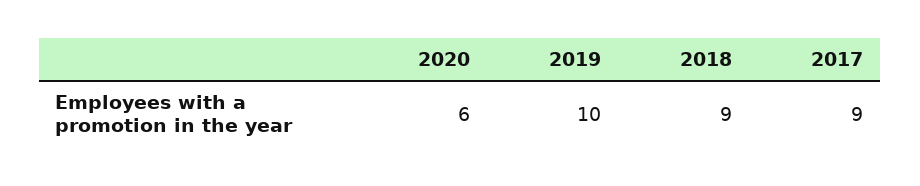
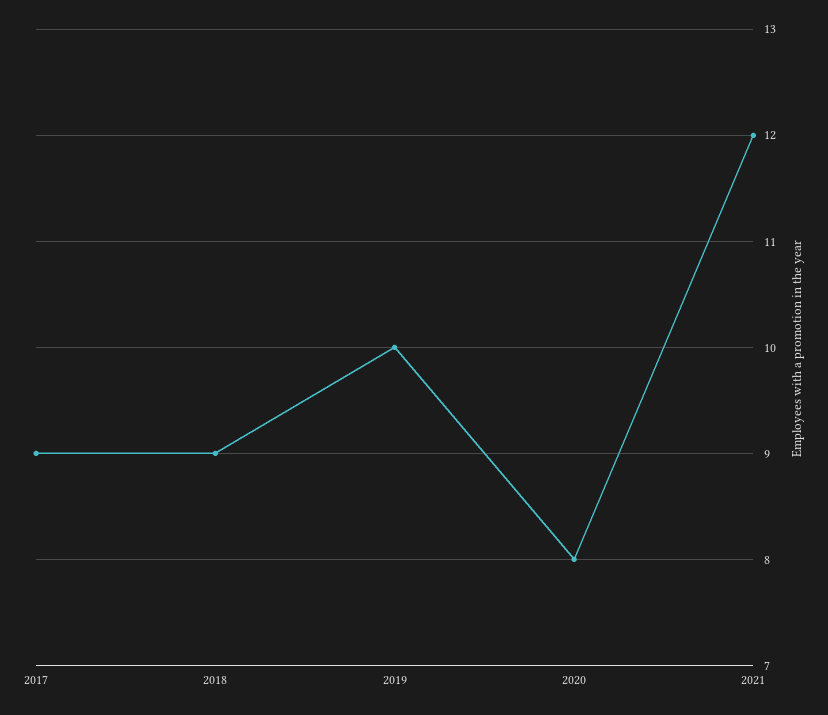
2020: 6 -> 8
2021: none -> 12

